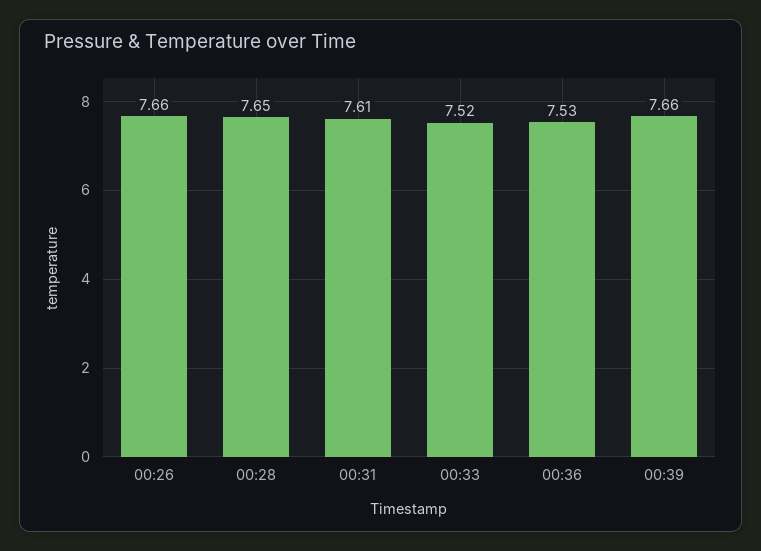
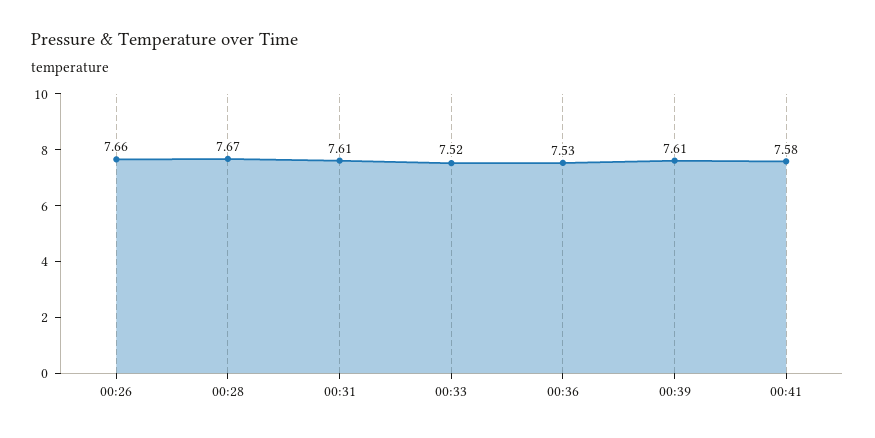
00:28: 7.65 -> 7.67
00:39: 7.66 -> 7.61
00:41: none -> 7.58

